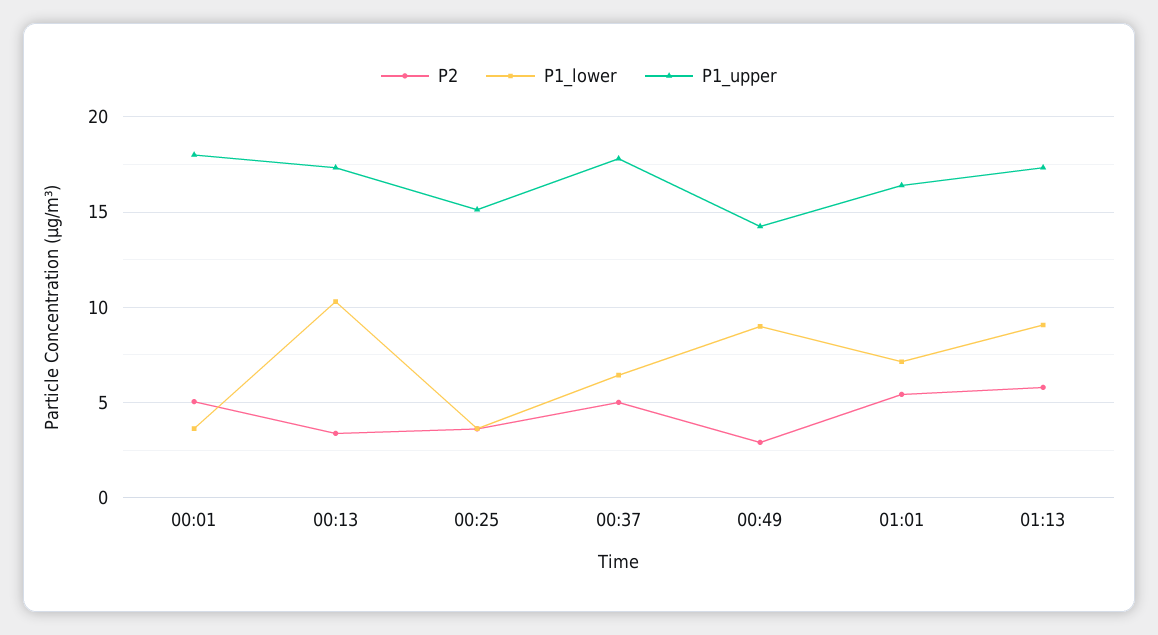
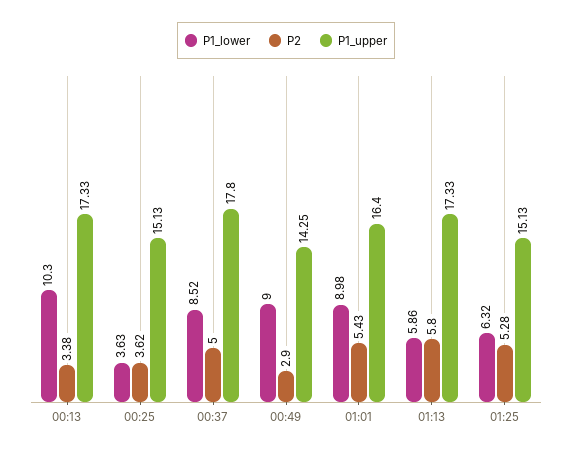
P2, 00:01: 5 -> none
P1_lower, 00:01: 3.5 -> none
P1_upper, 00:01: 18 -> none
P1_lower, 00:37: 6.5 -> 8.52
P1_lower, 01:01: 7 -> 8.98
P1_lower, 01:13: 9 -> 5.86
P1_lower, 01:25: none -> 6.32
P2, 01:25: none -> 5.28
P1_upper, 01:25: none -> 15.13

